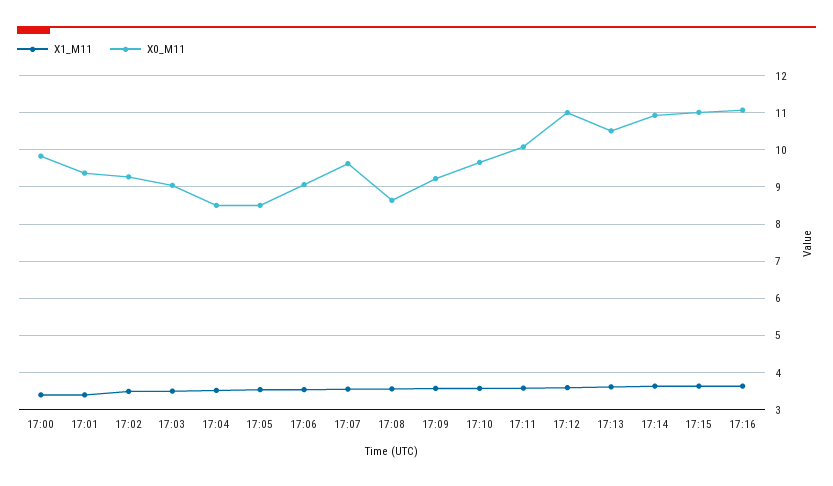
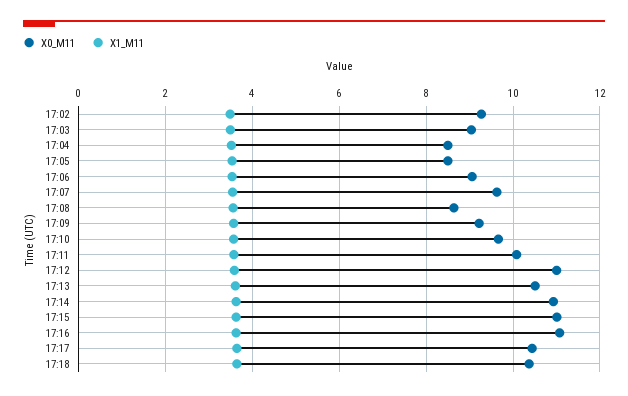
X1_M11, 17:00: 3.4 -> none
X0_M11, 17:00: 9.8 -> none
X1_M11, 17:01: 3.4 -> none
X0_M11, 17:01: 9.4 -> none
X0_M11, 17:17: none -> 10.4
X1_M11, 17:17: none -> 3.6
X0_M11, 17:18: none -> 10.4
X1_M11, 17:18: none -> 3.6

